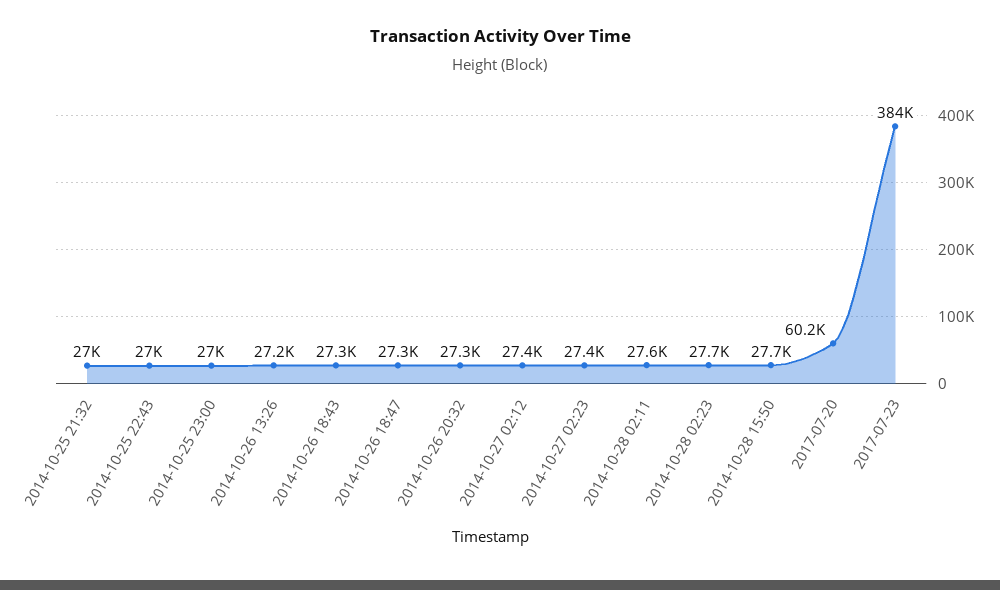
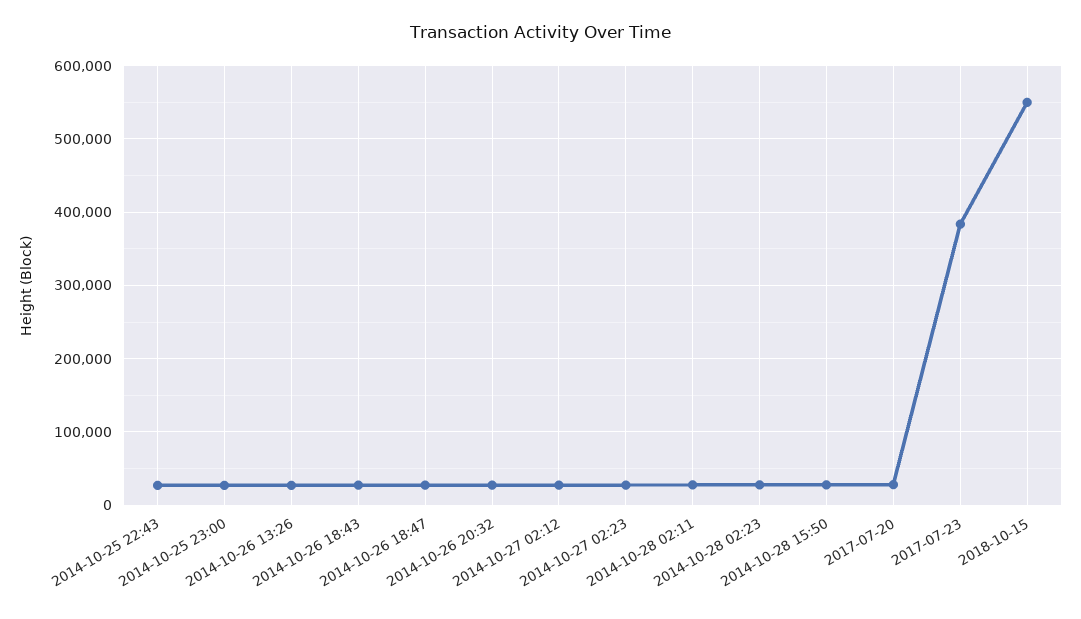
2014-10-25 21:32: 27000 -> none
2017-07-20: 60200 -> 30000
2018-10-15: none -> 550000

